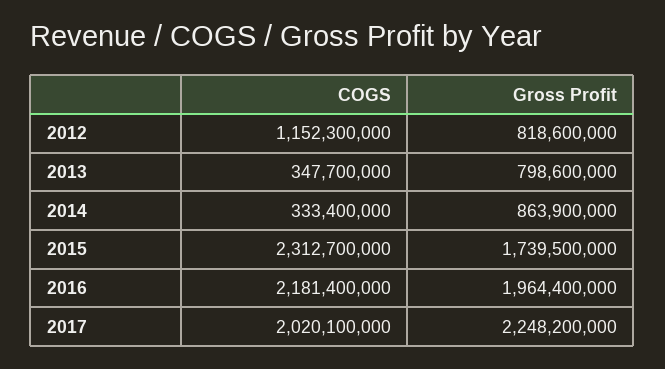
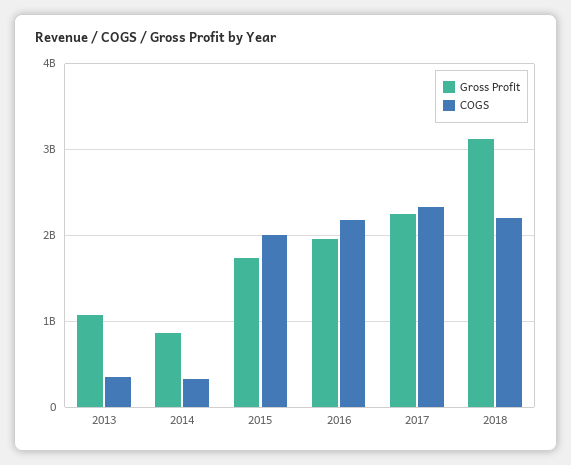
COGS, 2012: 1152300000 -> none
Gross Profit, 2012: 818600000 -> none
Gross Profit, 2013: 798600000 -> 1100000000
COGS, 2015: 2312700000 -> 2000000000
COGS, 2017: 2020100000 -> 2300000000
Gross Profit, 2018: none -> 3100000000
COGS, 2018: none -> 2200000000

